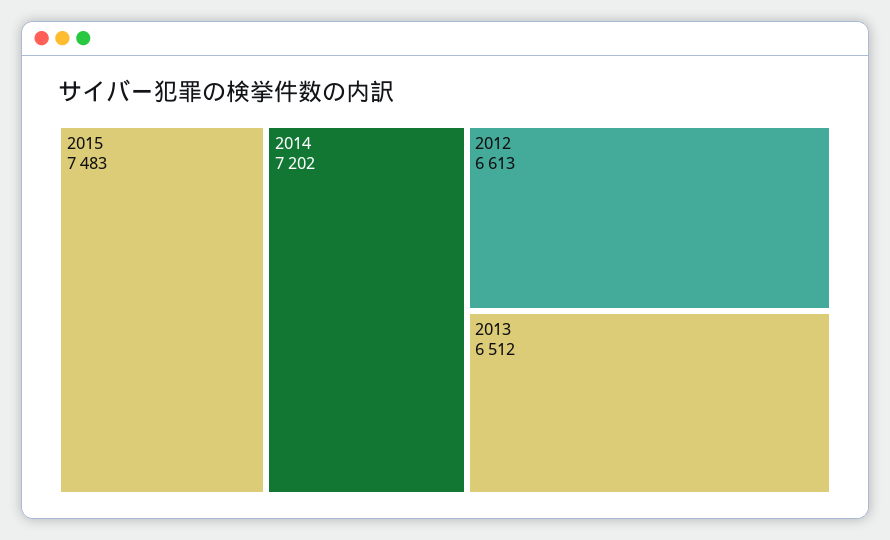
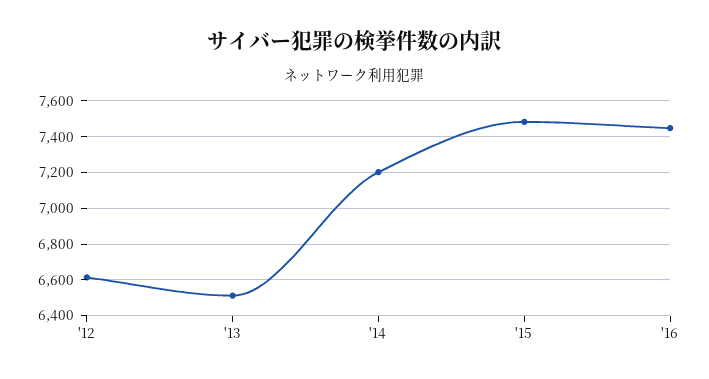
'16: none -> 7450

